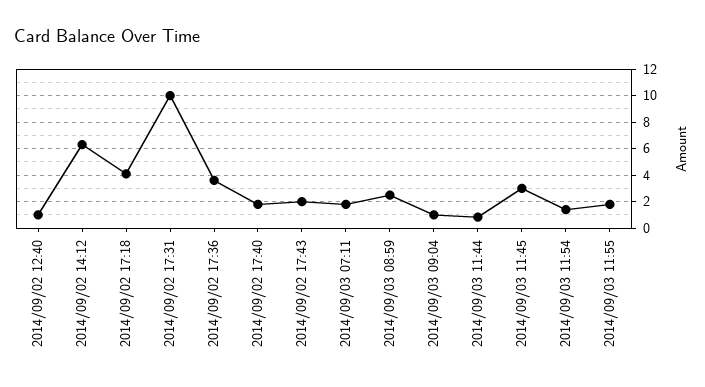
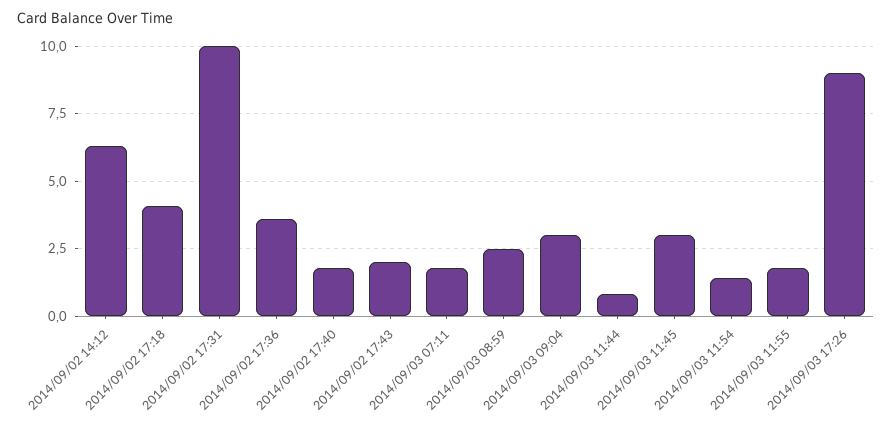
2014/09/02 12:40: 1 -> none
2014/09/03 09:04: 1 -> 3
2014/09/03 17:26: none -> 9

